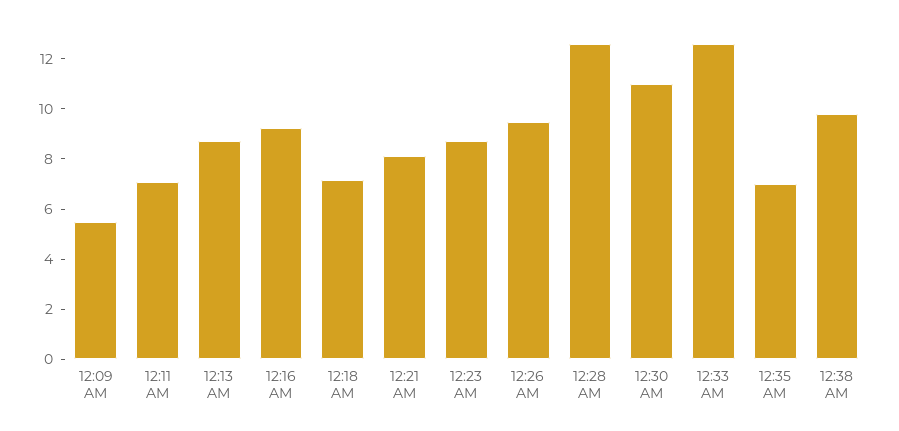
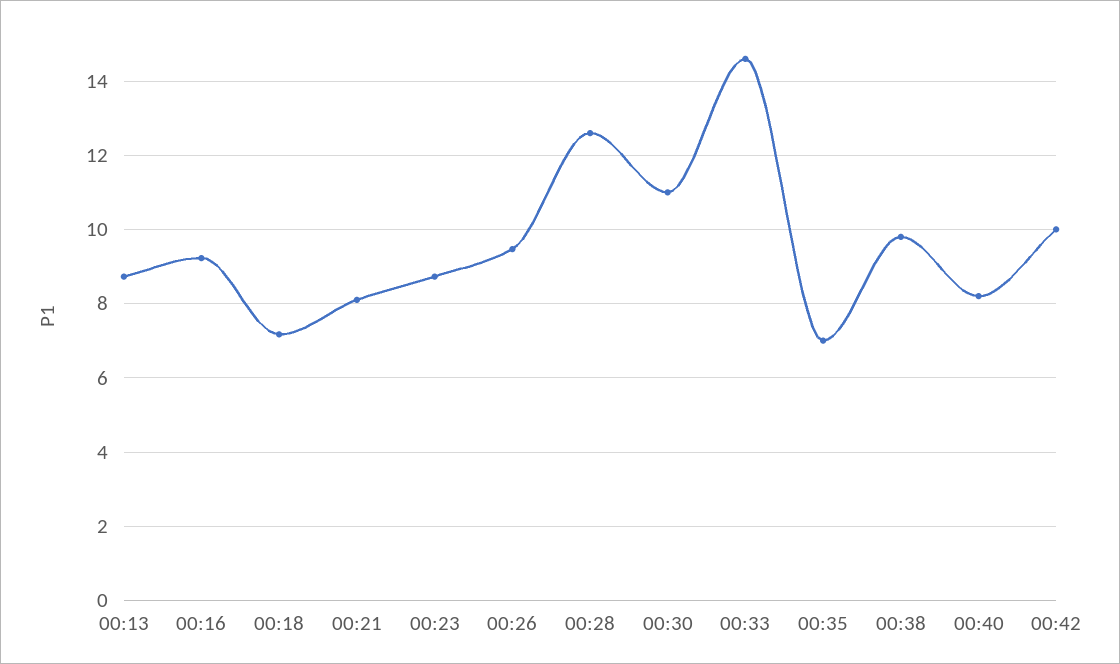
12:09 AM: 5.5 -> none
12:11 AM: 7 -> none
12:33 AM: 12.5 -> 14.6
00:40: none -> 8.2
00:42: none -> 10

